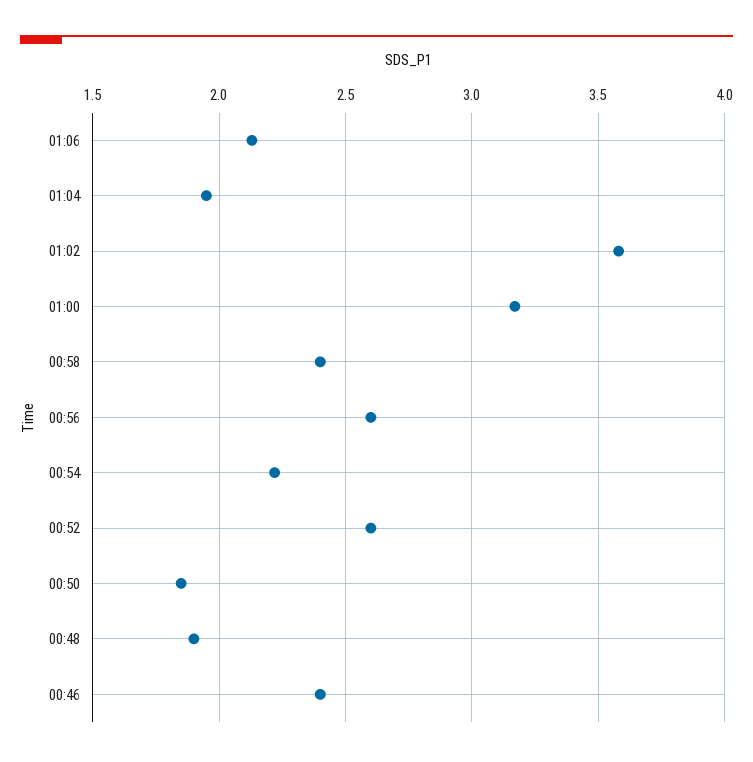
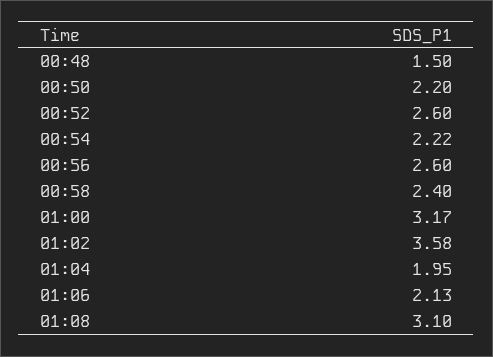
00:50: 1.85 -> 2.2
00:48: 1.9 -> 1.5
00:46: 2.4 -> none
01:08: none -> 3.1

